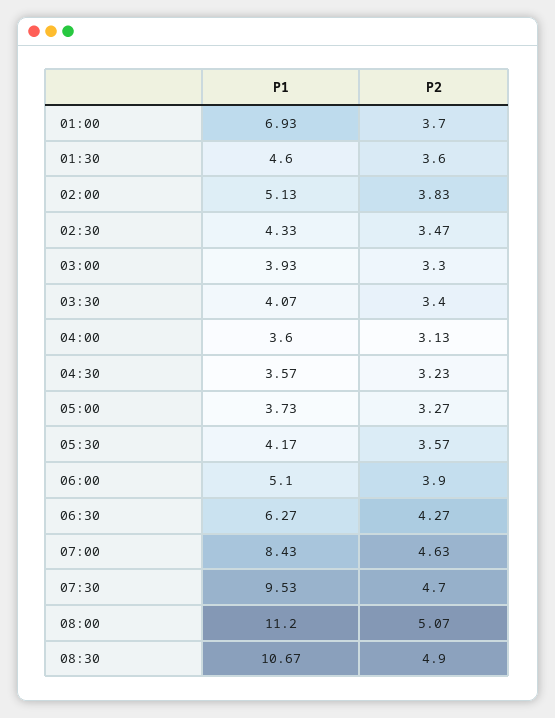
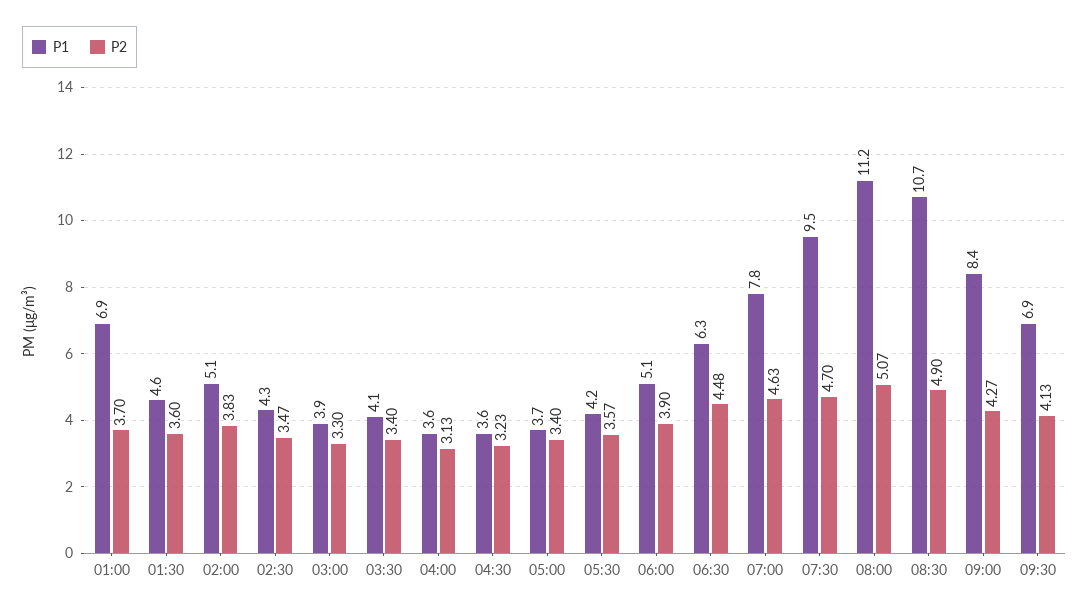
P2, 05:00: 3.27 -> 3.4
P2, 06:30: 4.27 -> 4.48
P1, 07:00: 8.43 -> 7.8
P1, 09:00: none -> 8.4
P2, 09:00: none -> 4.27
P1, 09:30: none -> 6.9
P2, 09:30: none -> 4.13

